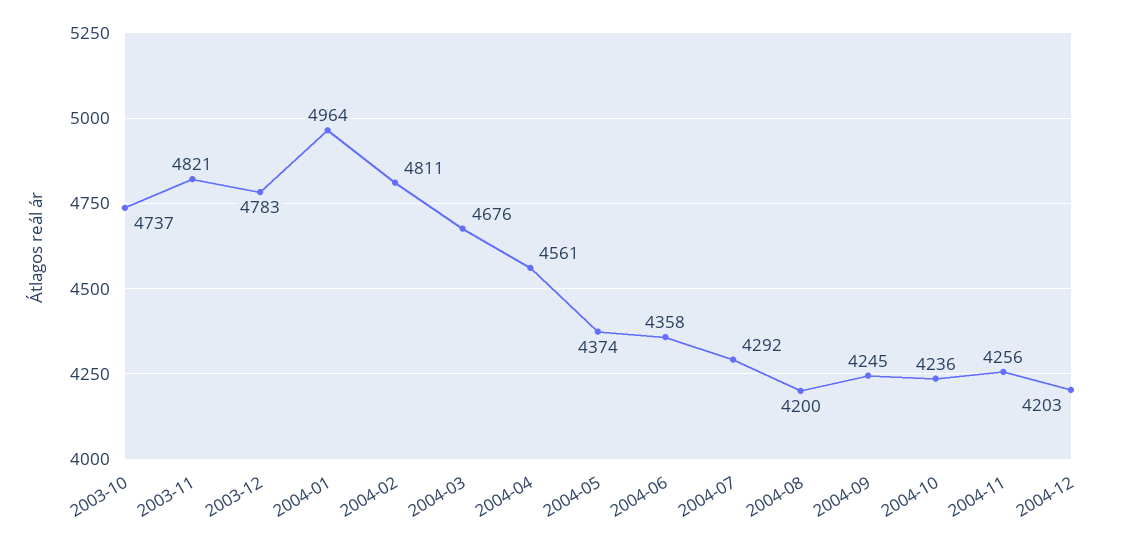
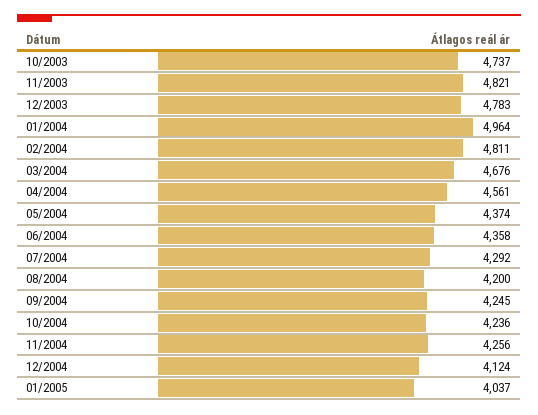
2004-12: 4203 -> 4124
01/2005: none -> 4037

